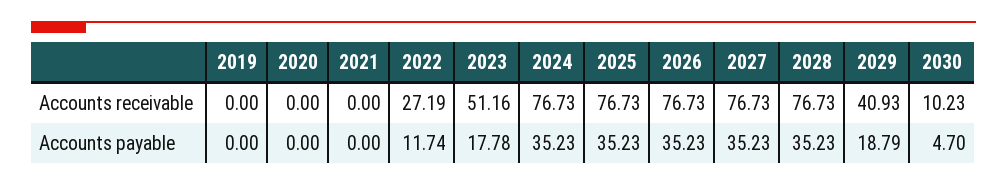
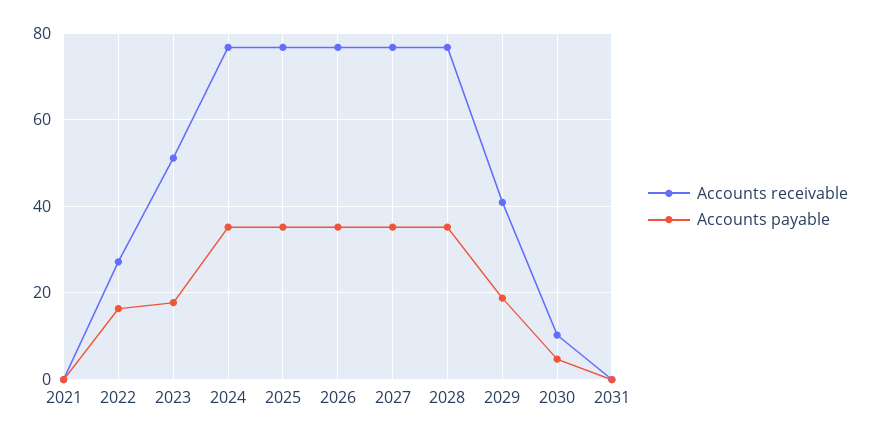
Accounts receivable, 2019: 0 -> none
Accounts receivable, 2020: 0 -> none
Accounts payable, 2019: 0 -> none
Accounts payable, 2020: 0 -> none
Accounts payable, 2022: 11.74 -> 16
Accounts receivable, 2031: none -> 0
Accounts payable, 2031: none -> 0

